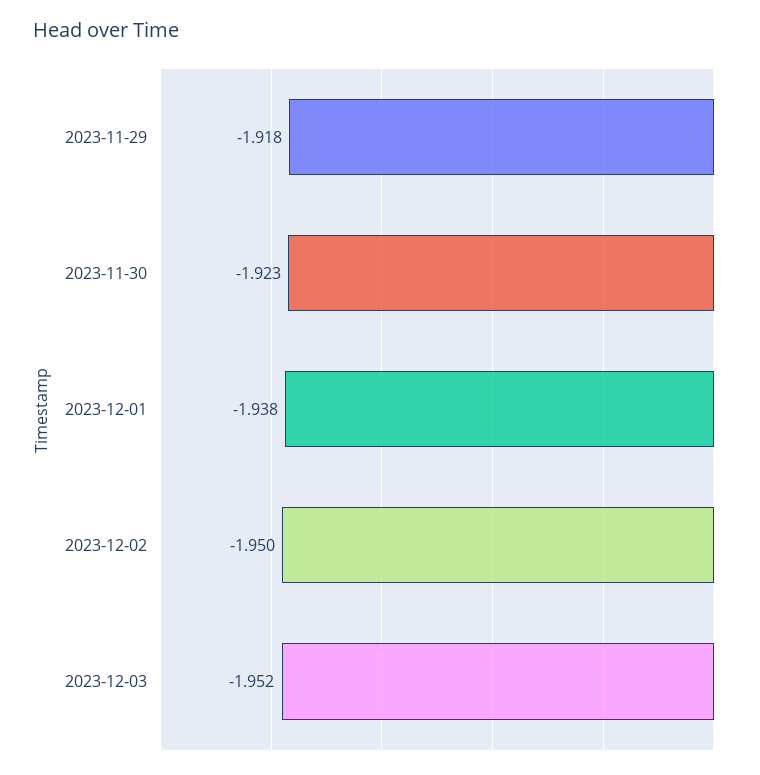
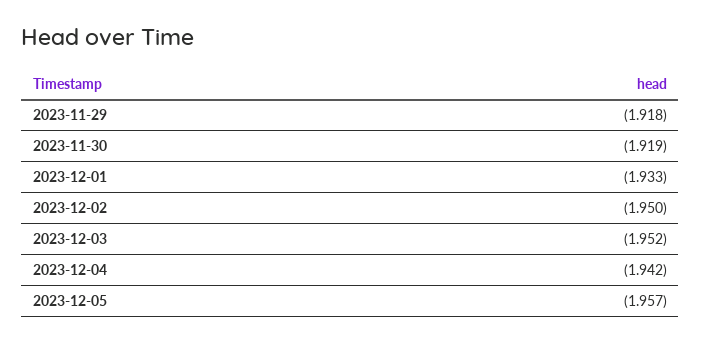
2023-11-30: -1.923 -> -1.919
2023-12-01: -1.938 -> -1.933
2023-12-04: none -> -1.942
2023-12-05: none -> -1.957

